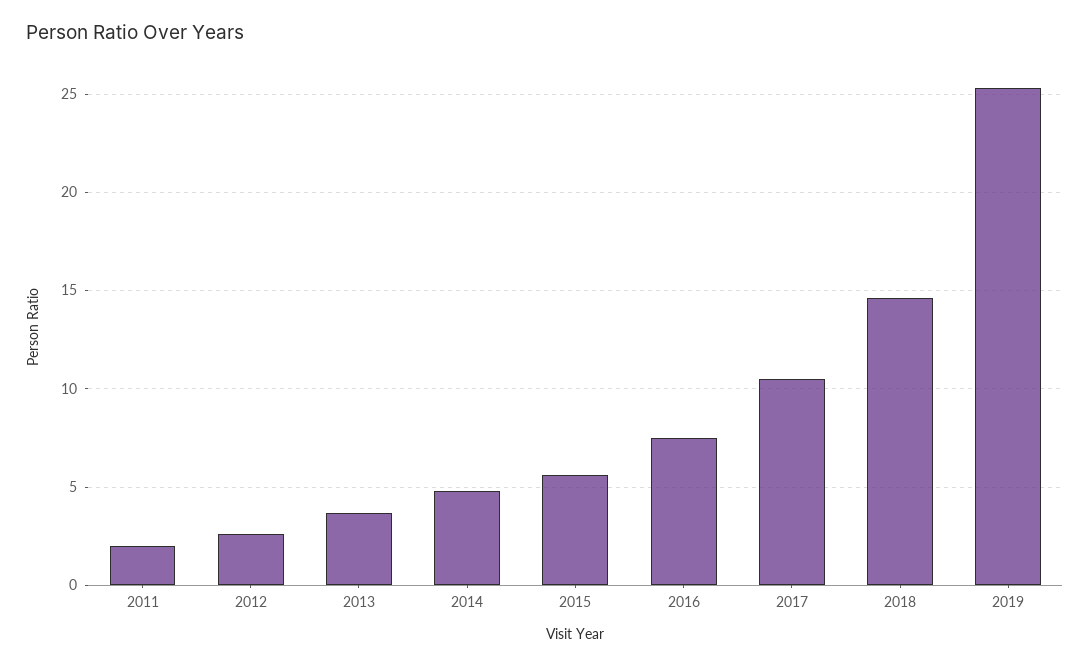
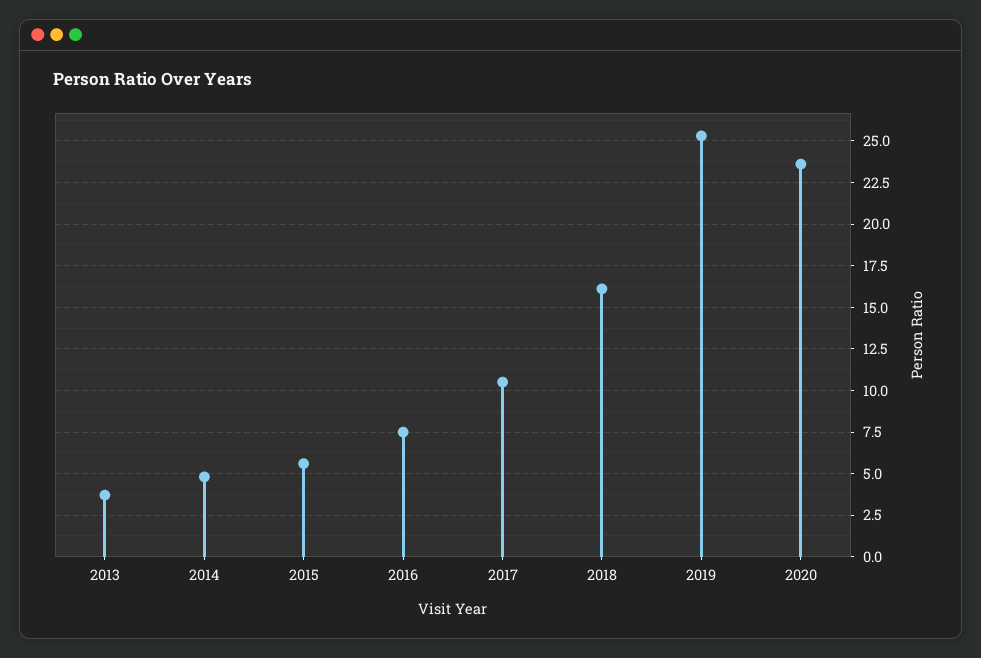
2011: 2 -> none
2012: 2.5 -> none
2018: 14.5 -> 16
2020: none -> 23.5

